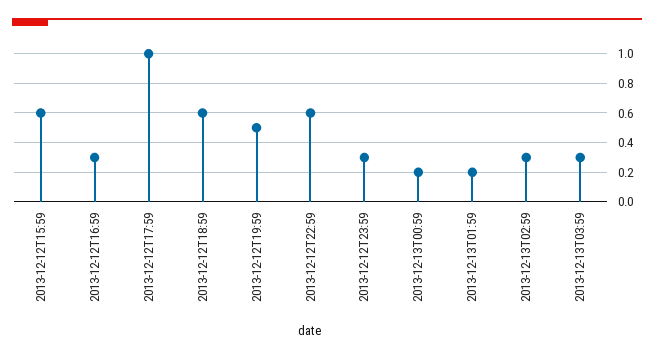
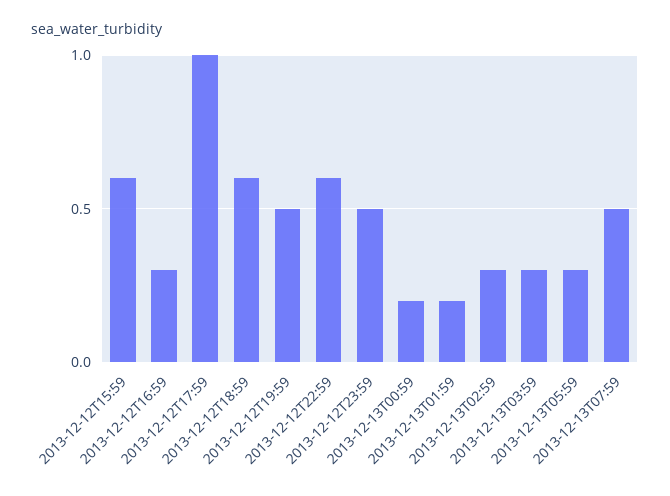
2013-12-12T23:59: 0.3 -> 0.5
2013-12-13T05:59: none -> 0.3
2013-12-13T07:59: none -> 0.5

